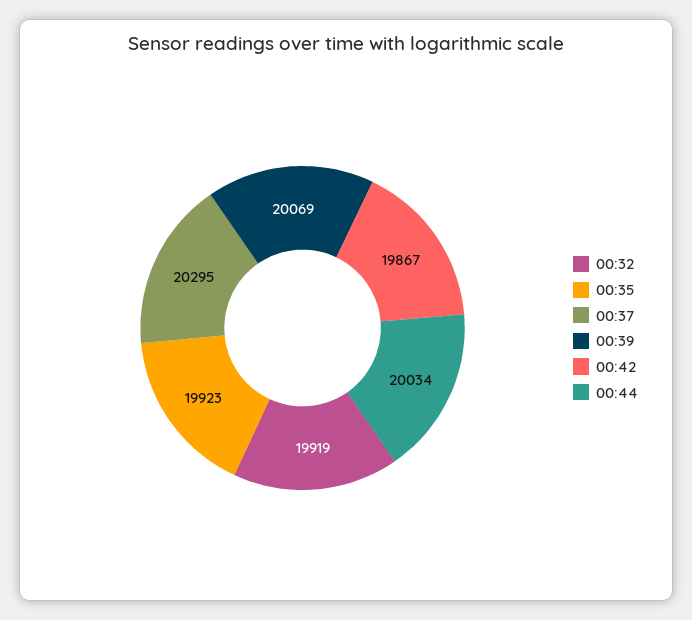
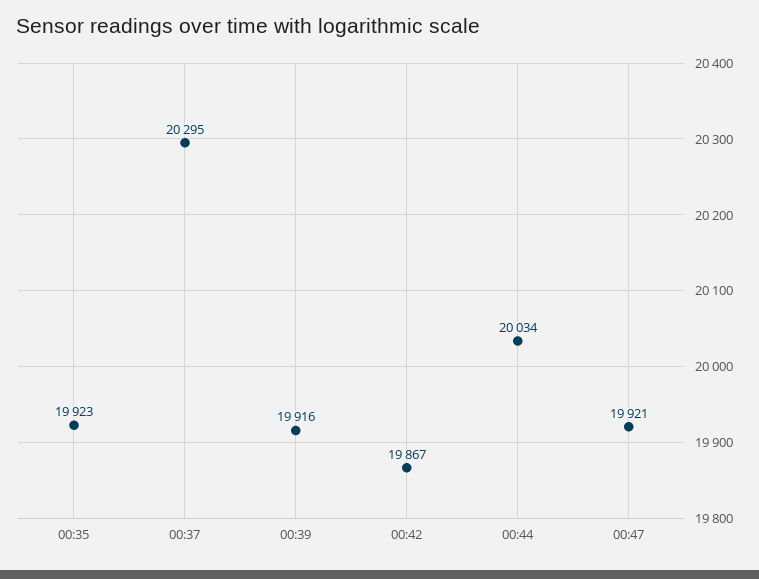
00:32: 19919 -> none
00:39: 20069 -> 19916
00:47: none -> 19921

